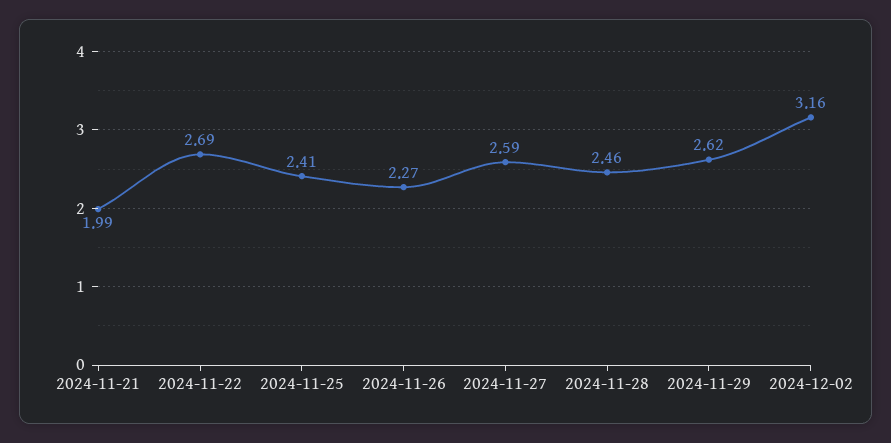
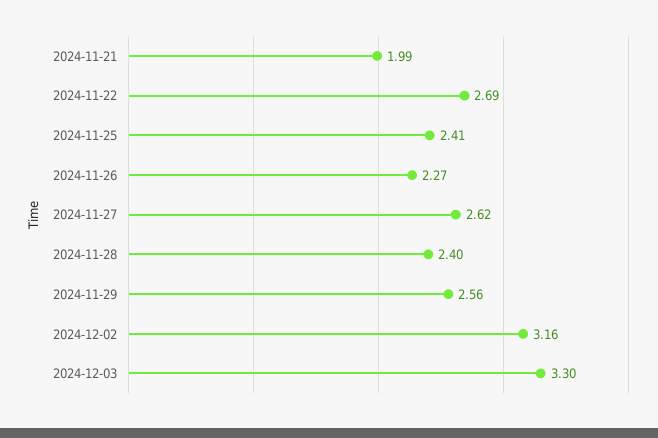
2024-11-27: 2.59 -> 2.62
2024-11-28: 2.46 -> 2.4
2024-11-29: 2.62 -> 2.56
2024-12-03: none -> 3.3

